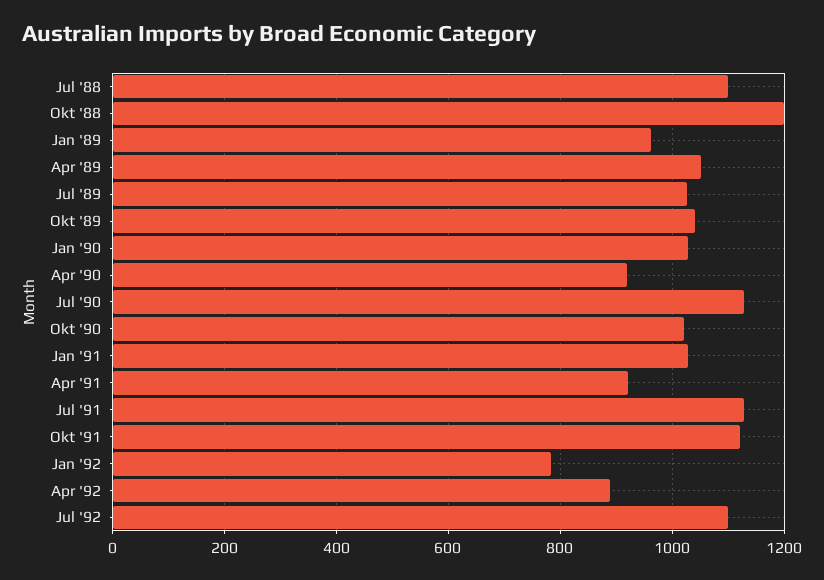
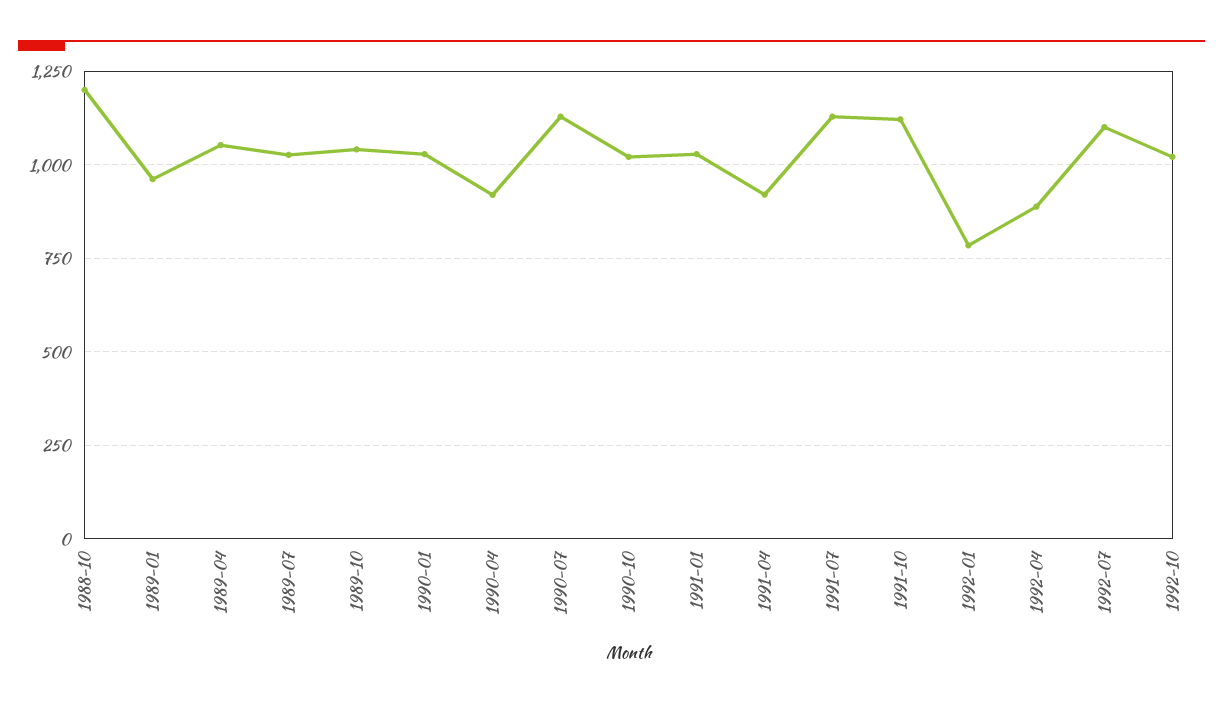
Jul '88: 1100 -> none
1992-10: none -> 1025

